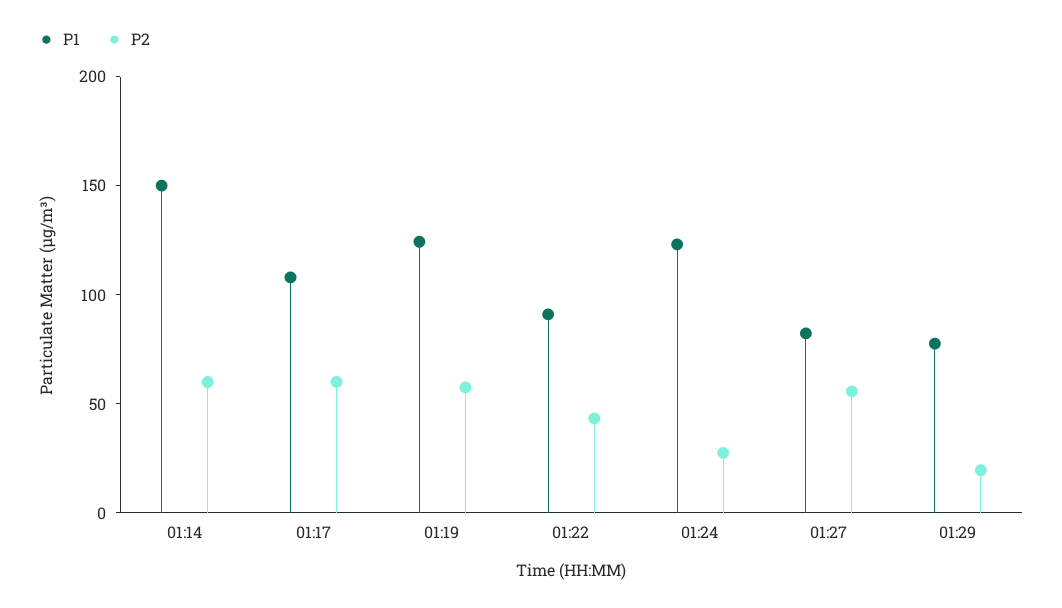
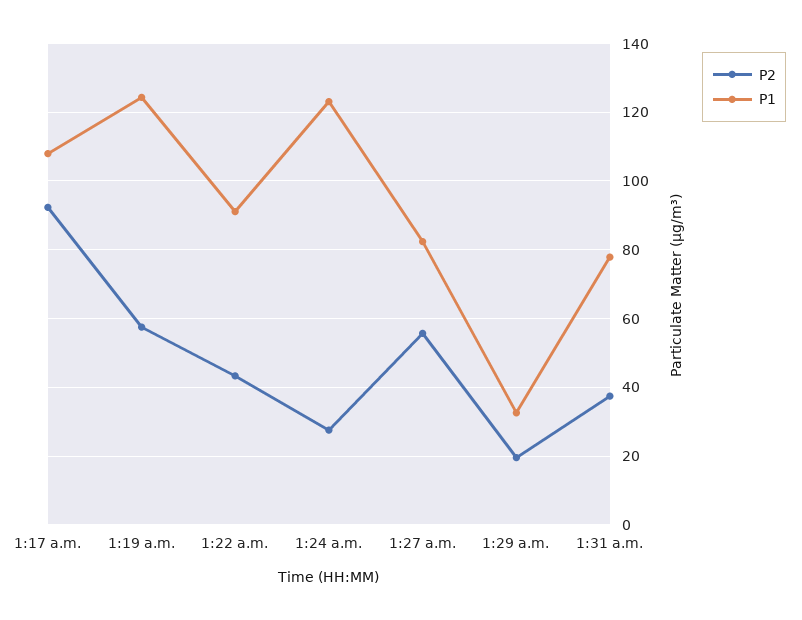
P1, 01:14: 150 -> none
P2, 01:14: 60 -> none
P2, 01:17: 60 -> 92
P1, 01:29: 80 -> 32
P2, 1:31 a.m.: none -> 38
P1, 1:31 a.m.: none -> 78

